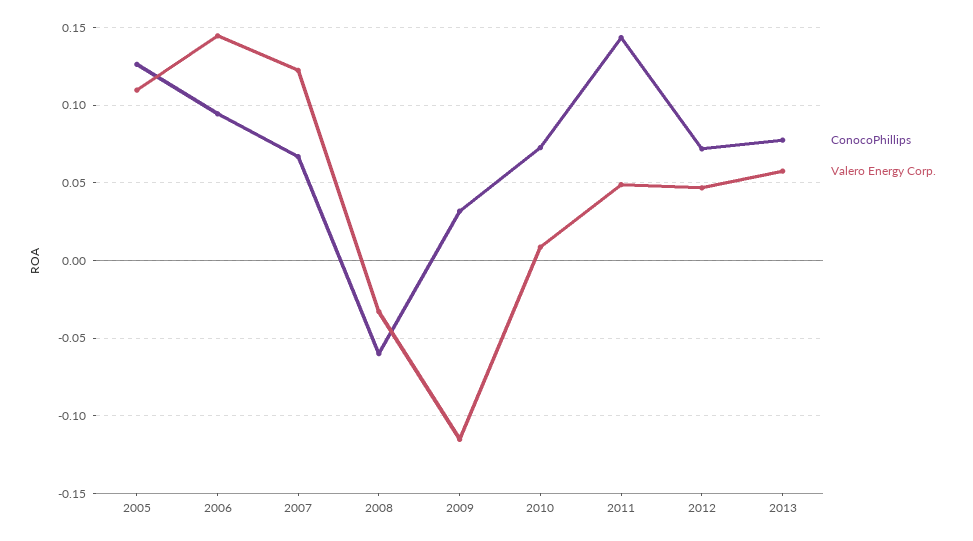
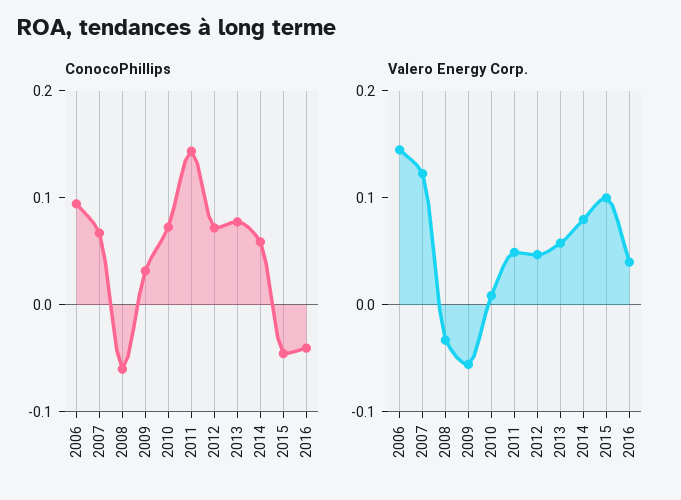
ConocoPhillips, 2005: 0.125 -> none
Valero Energy Corp., 2005: 0.11 -> none
Valero Energy Corp., 2009: -0.115 -> -0.06
ConocoPhillips, 2014: none -> 0.06
ConocoPhillips, 2015: none -> -0.04
ConocoPhillips, 2016: none -> -0.04
Valero Energy Corp., 2014: none -> 0.08
Valero Energy Corp., 2015: none -> 0.1
Valero Energy Corp., 2016: none -> 0.04

